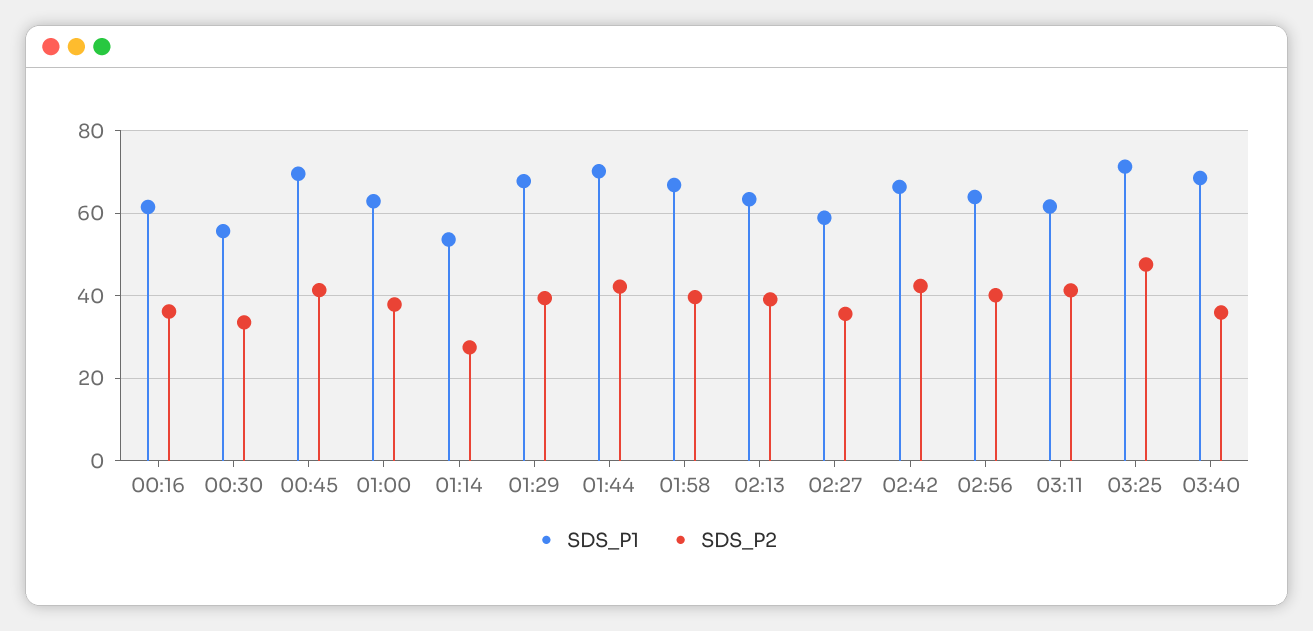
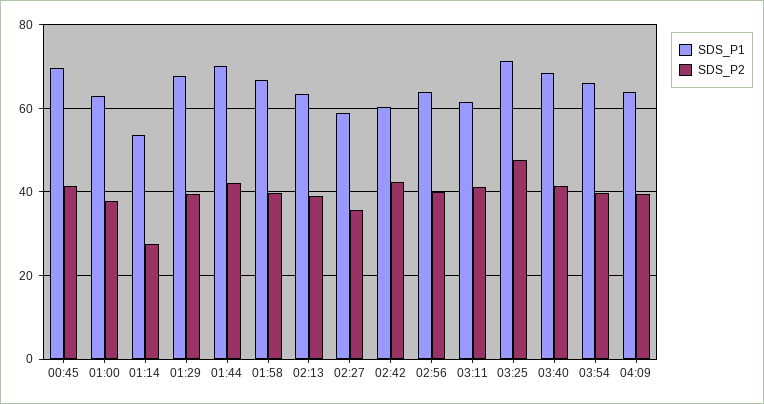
SDS_P1, 00:16: 62 -> none
SDS_P2, 00:16: 36 -> none
SDS_P1, 00:30: 56 -> none
SDS_P2, 00:30: 34 -> none
SDS_P1, 02:42: 66 -> 60
SDS_P2, 03:40: 36 -> 42
SDS_P1, 03:54: none -> 66
SDS_P2, 03:54: none -> 40
SDS_P1, 04:09: none -> 64
SDS_P2, 04:09: none -> 40

